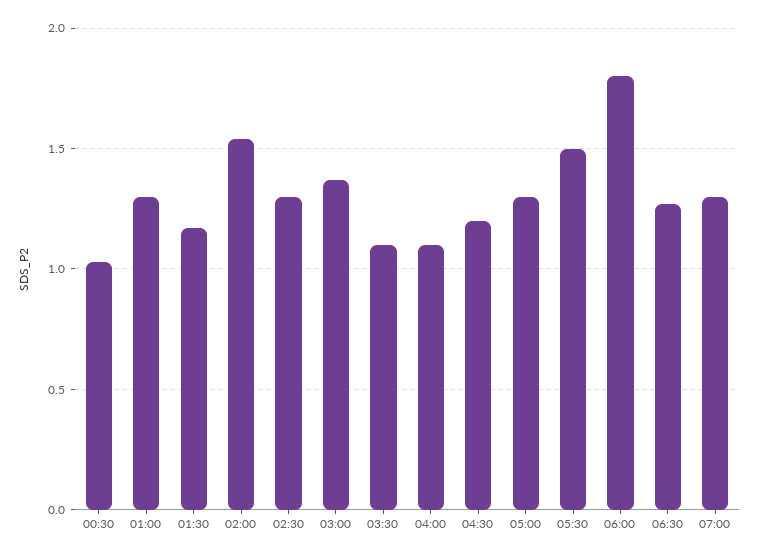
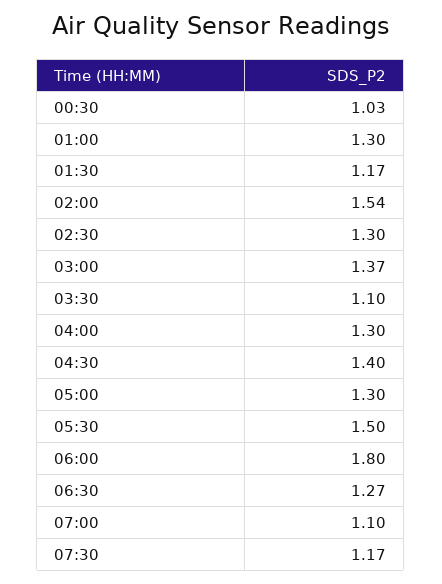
04:00: 1.1 -> 1.3
04:30: 1.2 -> 1.4
07:00: 1.3 -> 1.1
07:30: none -> 1.17

